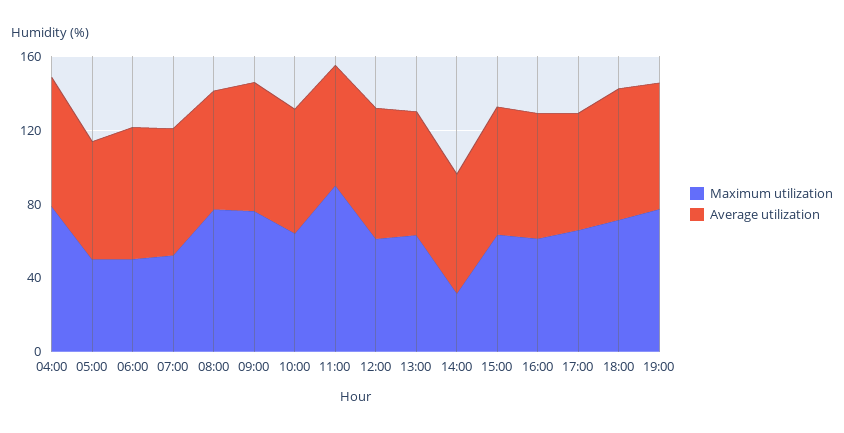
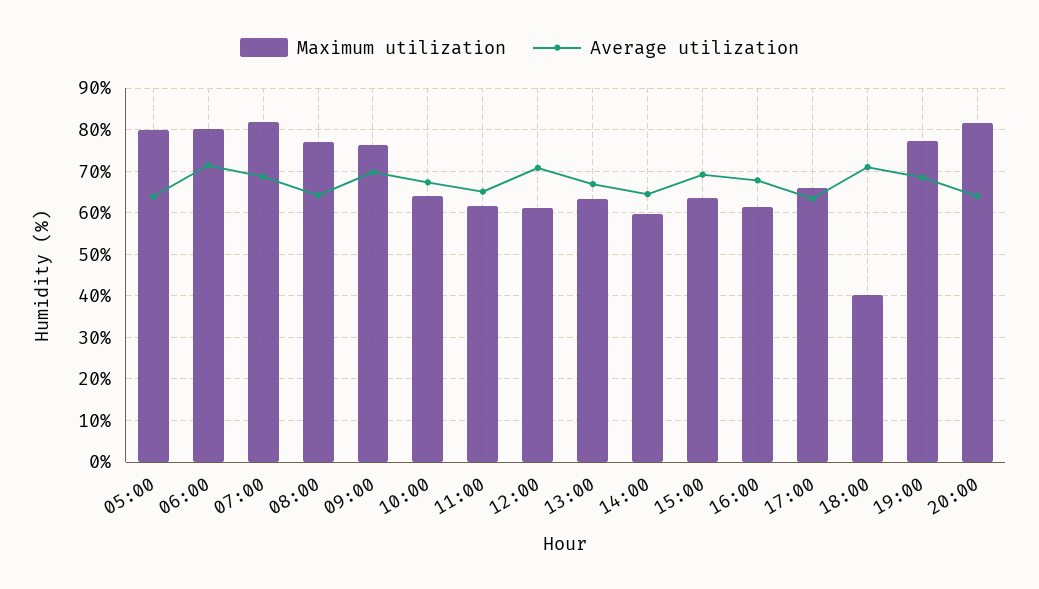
Maximum utilization, 04:00: 80 -> none
Average utilization, 04:00: 70 -> none
Maximum utilization, 05:00: 50 -> 80
Maximum utilization, 06:00: 50 -> 80
Maximum utilization, 07:00: 50 -> 82
Maximum utilization, 11:00: 90 -> 62
Maximum utilization, 14:00: 30 -> 60
Maximum utilization, 18:00: 70 -> 40
Maximum utilization, 20:00: none -> 82
Average utilization, 20:00: none -> 64

